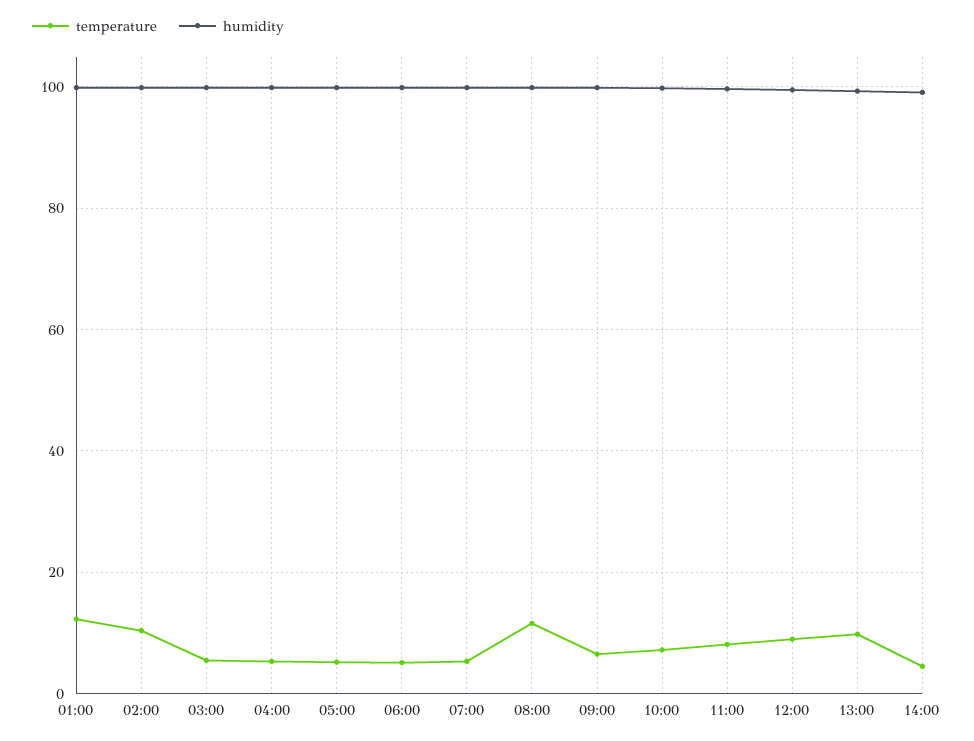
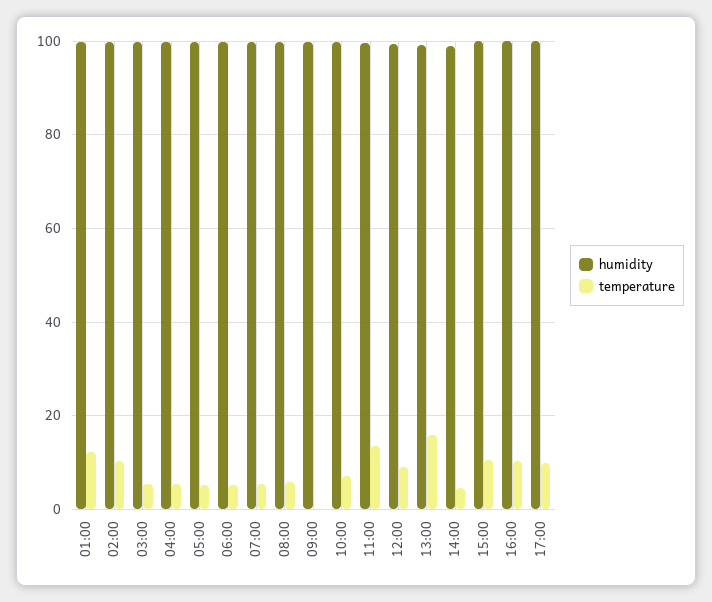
temperature, 08:00: 12 -> 6
temperature, 09:00: 6 -> 0
temperature, 11:00: 8 -> 14
temperature, 13:00: 10 -> 16
humidity, 15:00: none -> 100
temperature, 15:00: none -> 10
humidity, 16:00: none -> 100
temperature, 16:00: none -> 10
humidity, 17:00: none -> 100
temperature, 17:00: none -> 10

